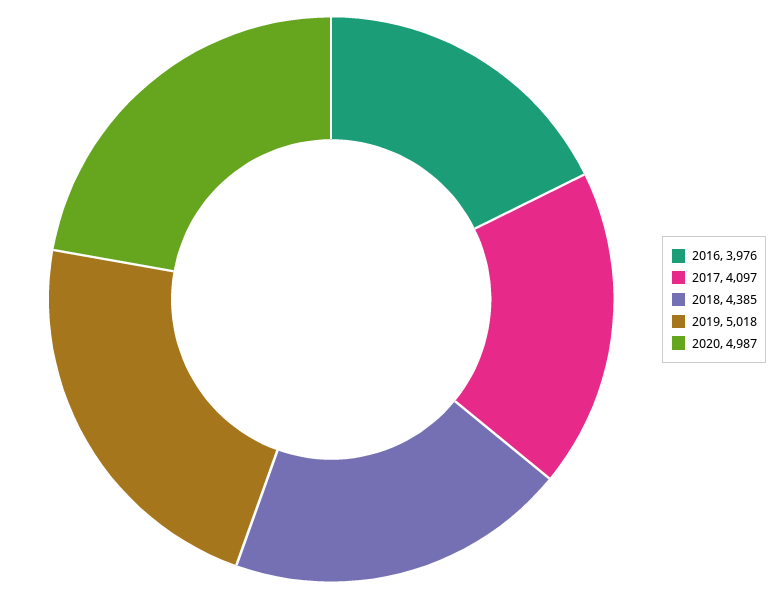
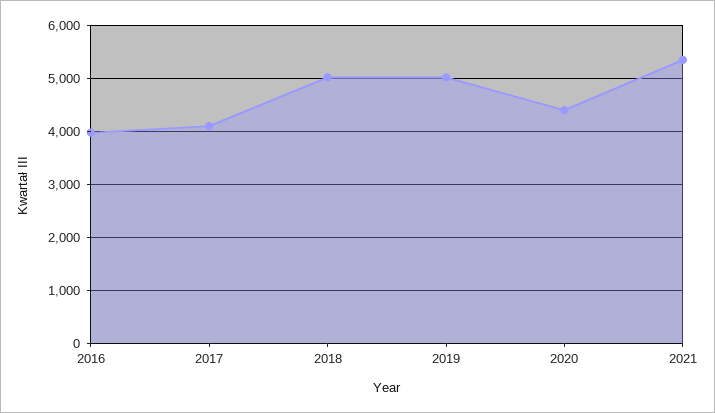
2018: 4385 -> 5000
2020: 4987 -> 4400
2021: none -> 5400

